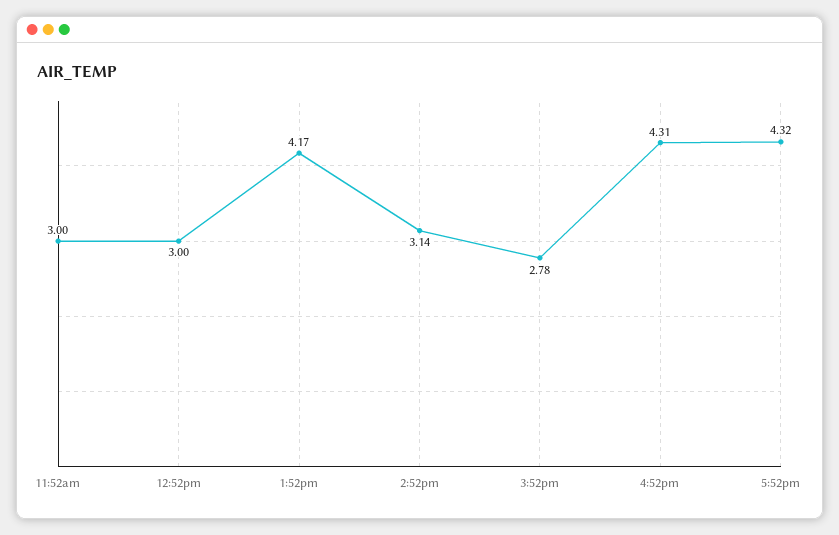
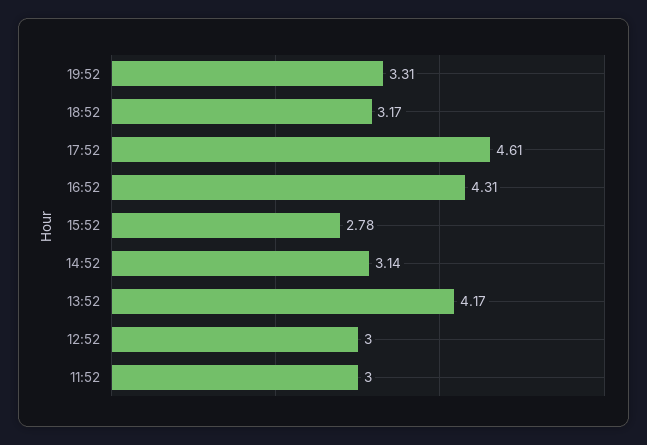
5:52pm: 4.32 -> 4.61
19:52: none -> 3.31
18:52: none -> 3.17

